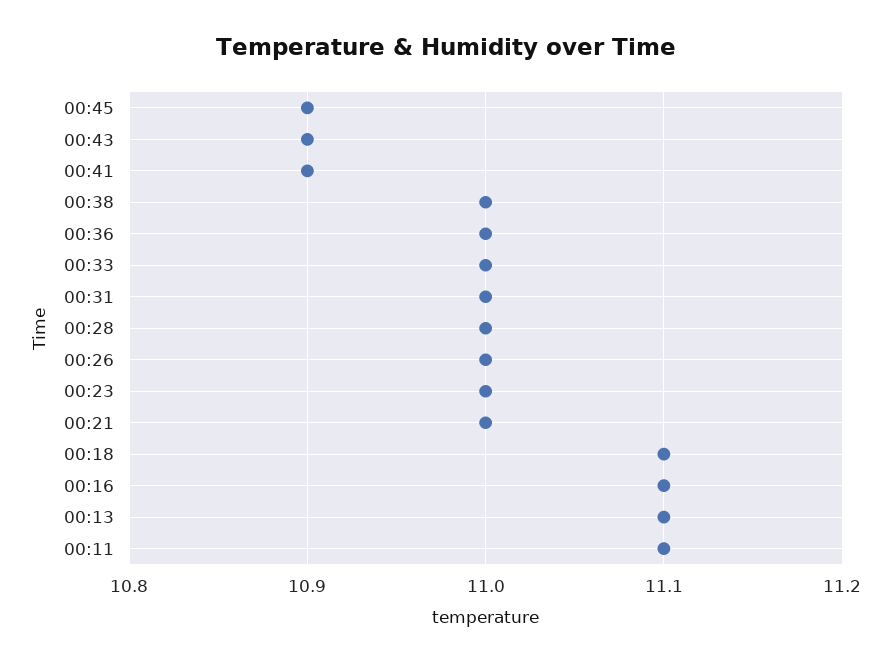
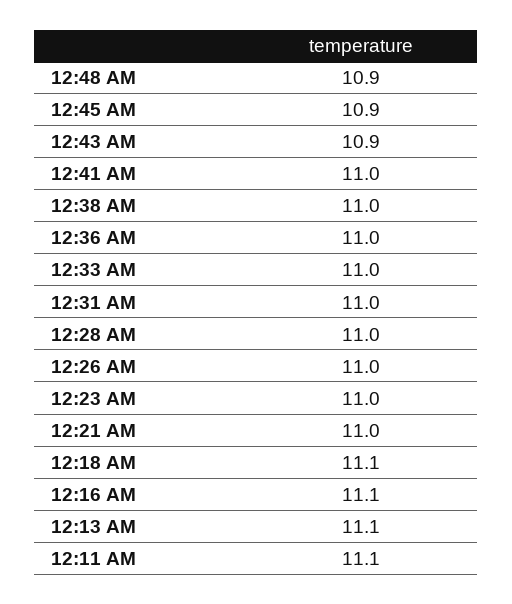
00:41: 10.9 -> 11
12:48 AM: none -> 10.9

